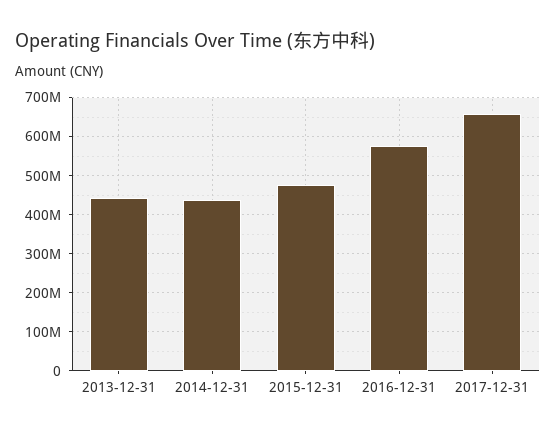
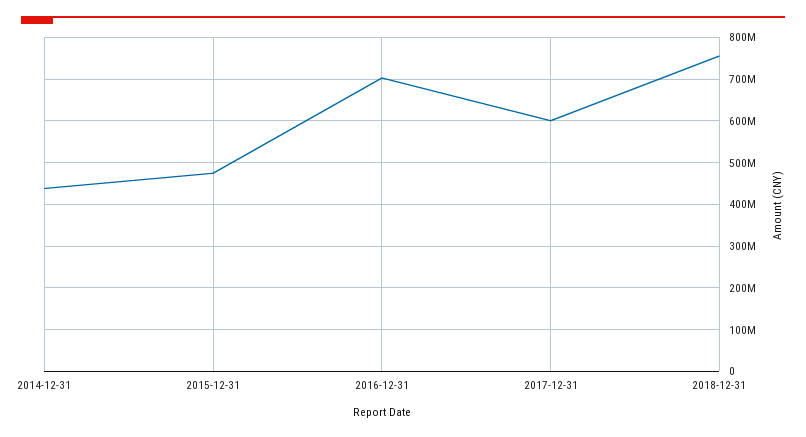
2013-12-31: 440000000 -> none
2016-12-31: 580000000 -> 700000000
2017-12-31: 660000000 -> 600000000
2018-12-31: none -> 760000000

